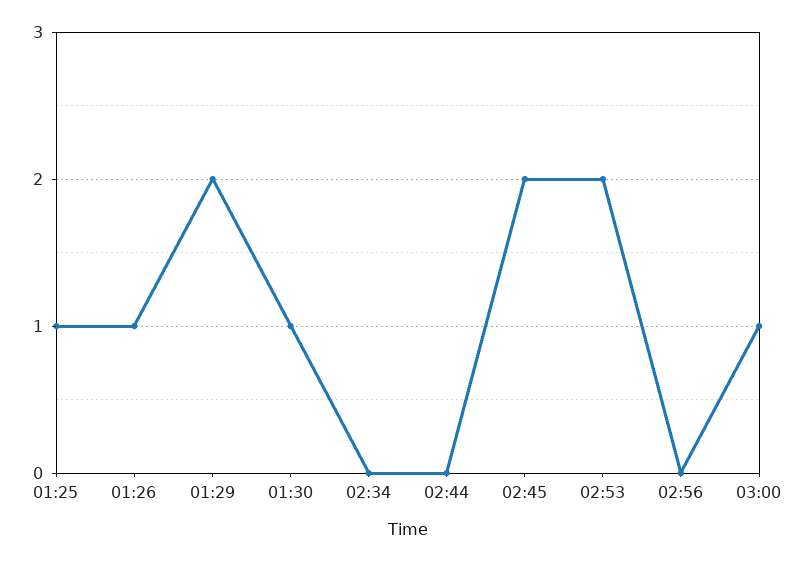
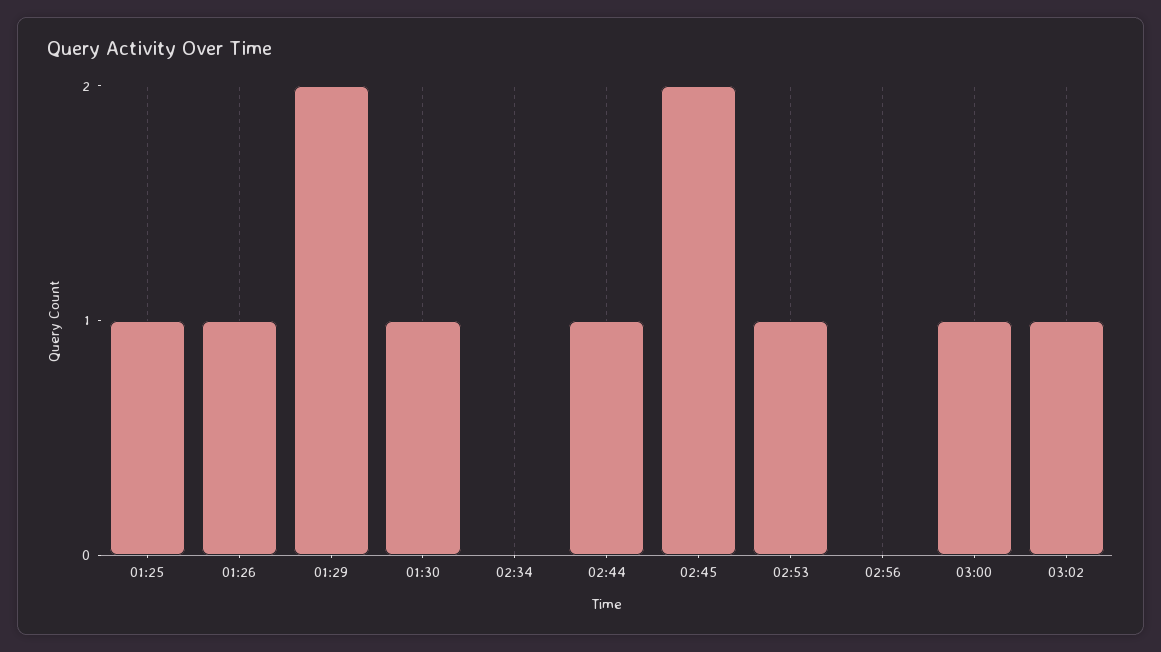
02:44: 0 -> 1
02:53: 2 -> 1
03:02: none -> 1

